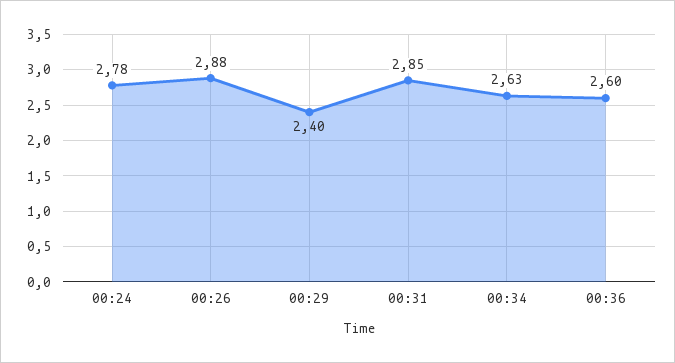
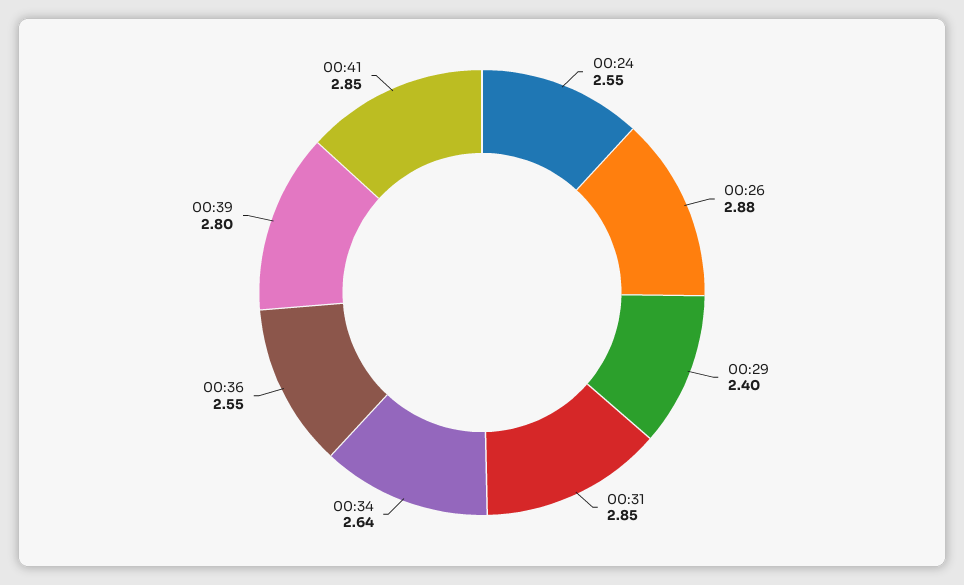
00:24: 2.78 -> 2.55
00:34: 2.63 -> 2.64
00:36: 2.6 -> 2.55
00:39: none -> 2.8
00:41: none -> 2.85

